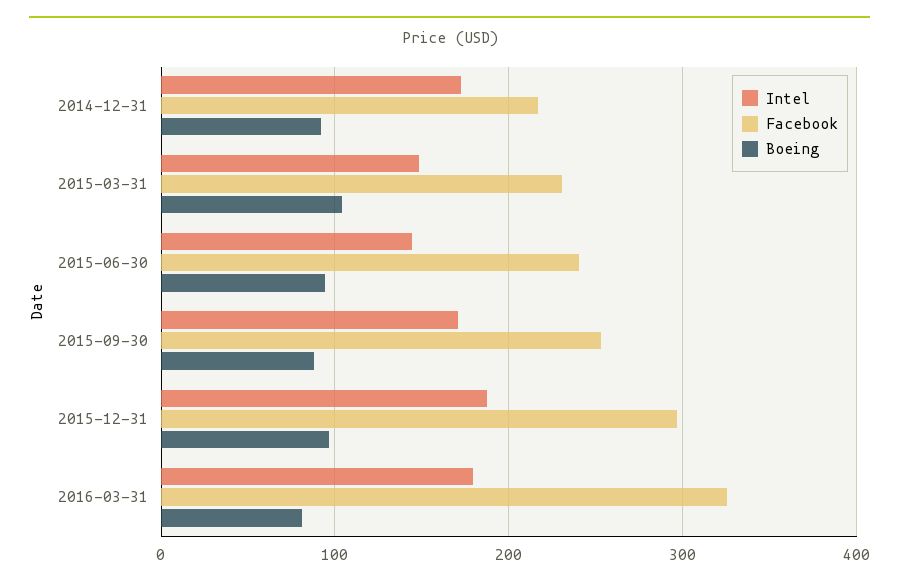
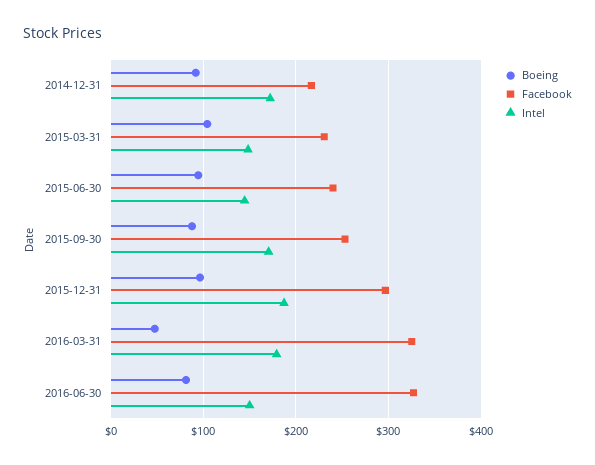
Boeing, 2016-03-31: 80 -> 50
Boeing, 2016-06-30: none -> 80
Facebook, 2016-06-30: none -> 330
Intel, 2016-06-30: none -> 150

